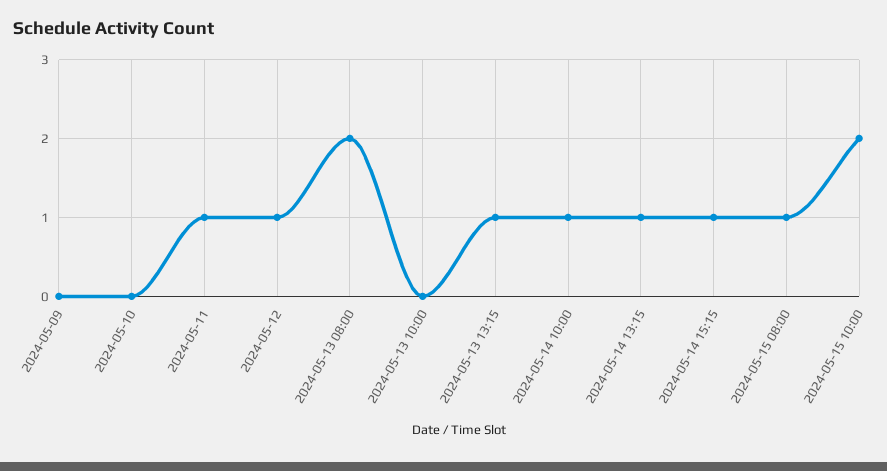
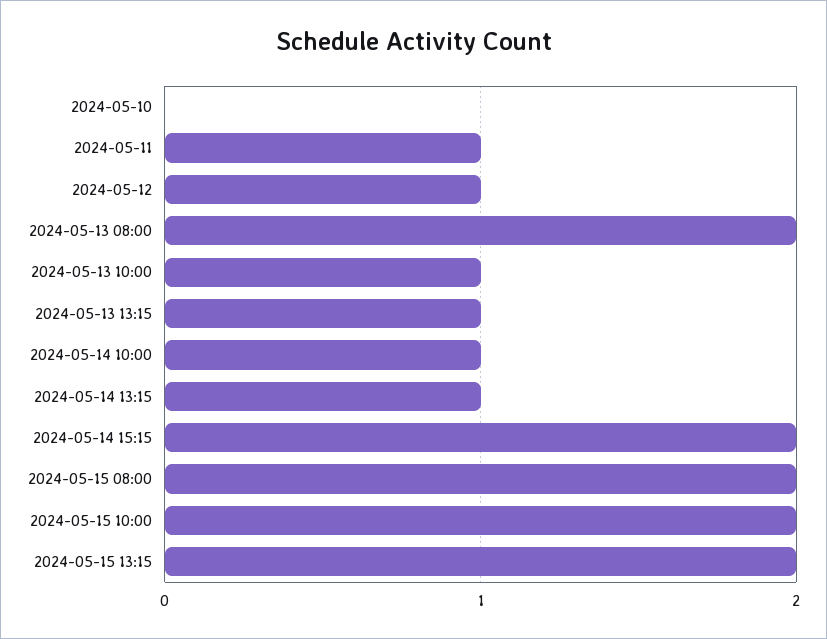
2024-05-09: 0 -> none
2024-05-13 10:00: 0 -> 1
2024-05-14 15:15: 1 -> 2
2024-05-15 08:00: 1 -> 2
2024-05-15 13:15: none -> 2

